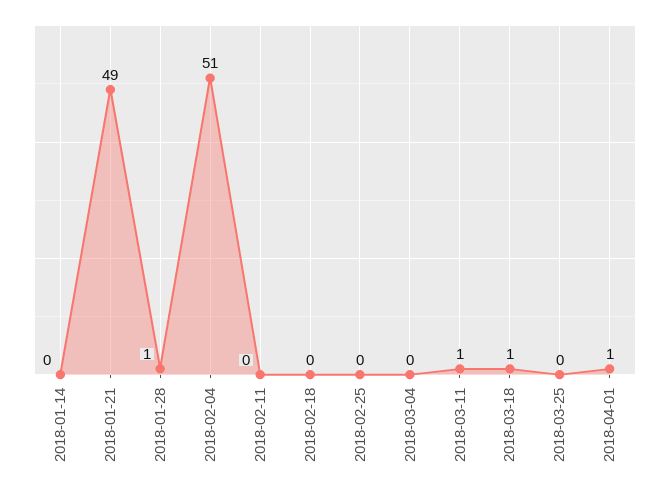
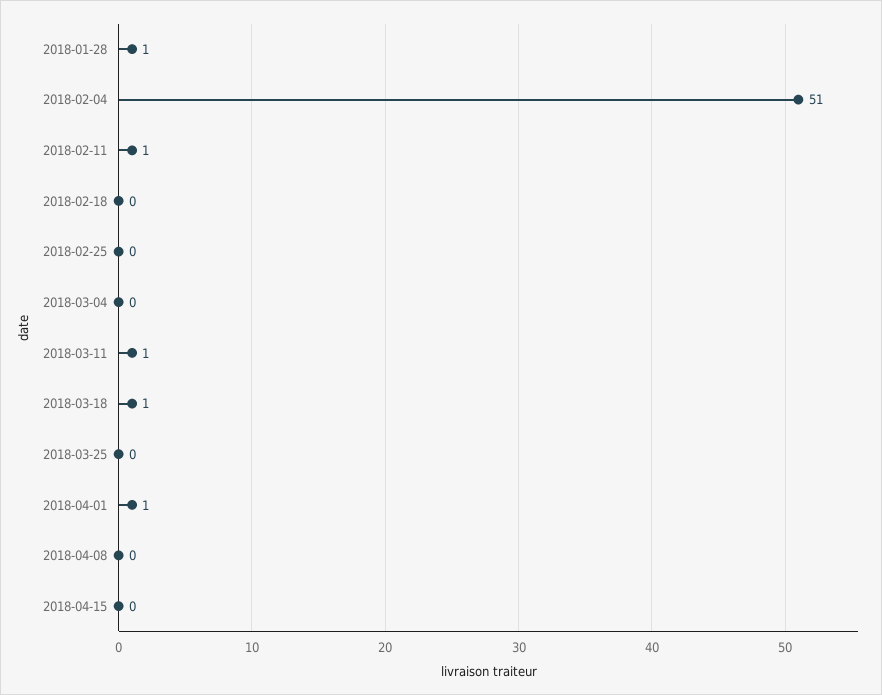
2018-01-14: 0 -> none
2018-01-21: 49 -> none
2018-02-11: 0 -> 1
2018-04-08: none -> 0
2018-04-15: none -> 0

